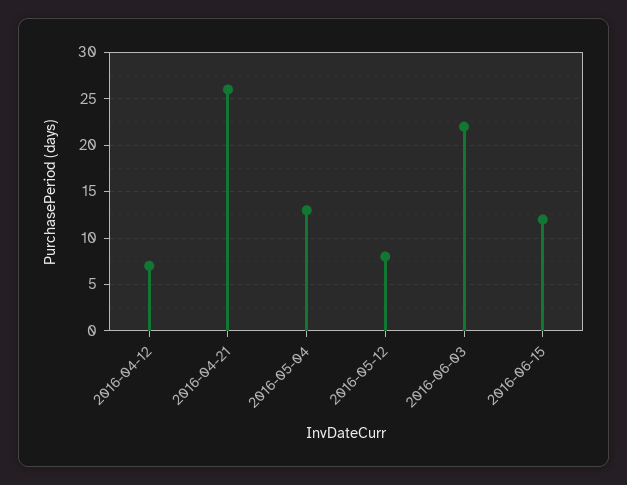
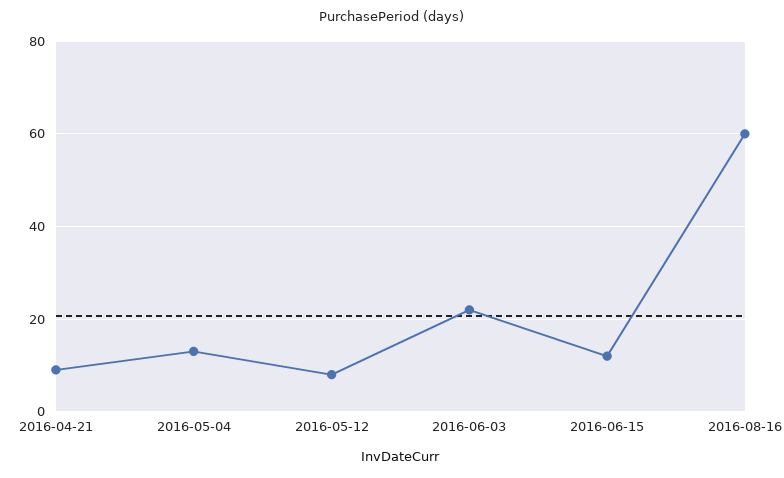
2016-04-12: 7 -> none
2016-04-21: 26 -> 10
2016-08-16: none -> 60

